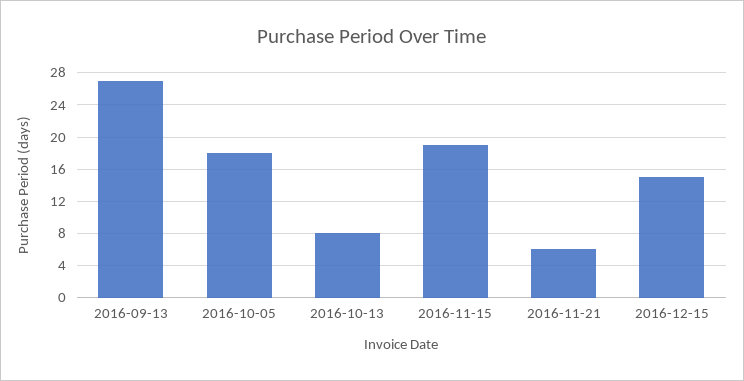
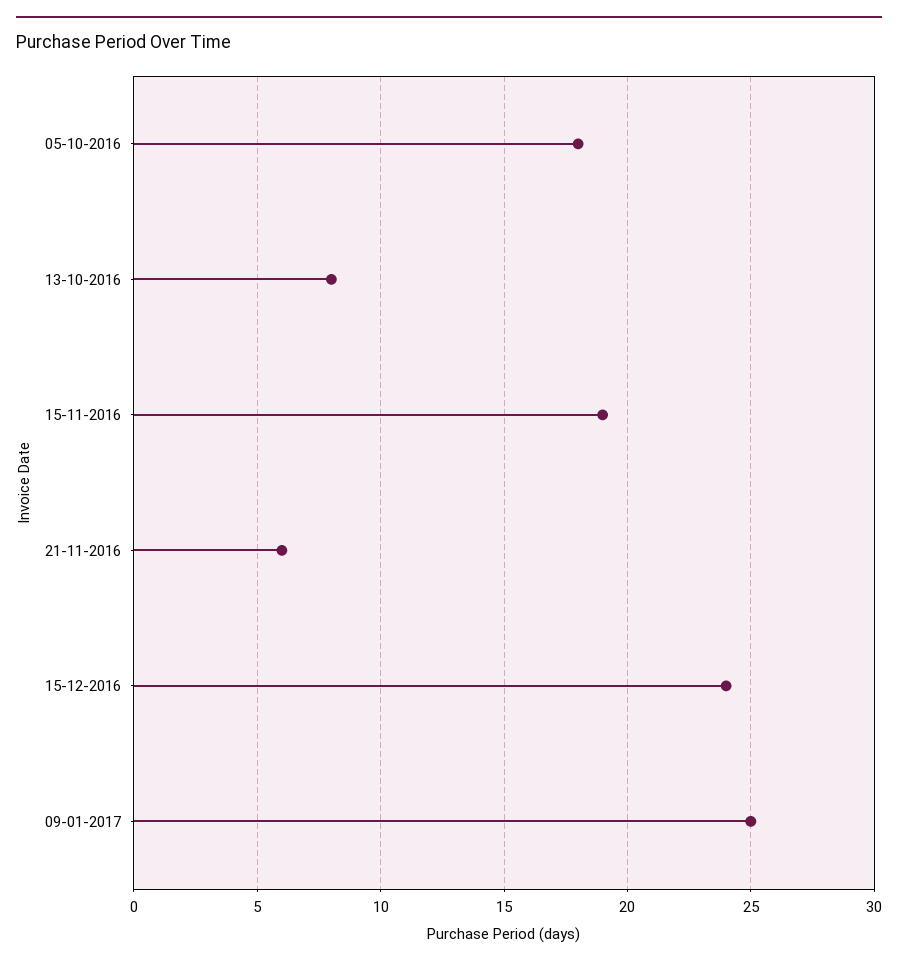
2016-09-13: 27 -> none
2016-12-15: 15 -> 24
09-01-2017: none -> 25

